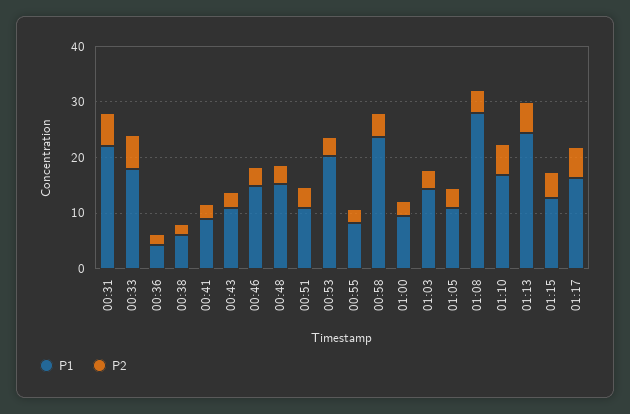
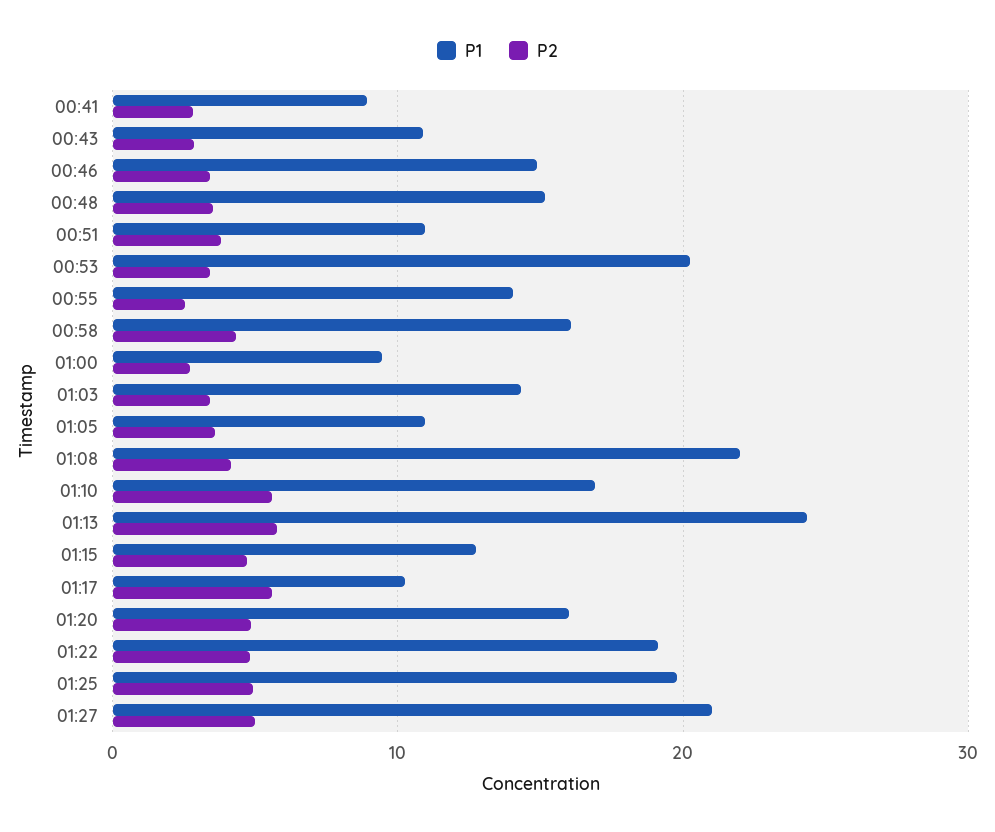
P1, 00:31: 22 -> none
P2, 00:31: 6 -> none
P1, 00:33: 18 -> none
P2, 00:33: 6 -> none
P1, 00:36: 4 -> none
P2, 00:36: 2 -> none
P1, 00:38: 6 -> none
P2, 00:38: 2 -> none
P1, 00:55: 8 -> 14
P1, 00:58: 24 -> 16
P1, 01:08: 28 -> 22
P1, 01:17: 16 -> 10
P1, 01:20: none -> 16
P2, 01:20: none -> 5
P1, 01:22: none -> 19
P2, 01:22: none -> 5
P1, 01:25: none -> 20
P2, 01:25: none -> 5
P1, 01:27: none -> 21
P2, 01:27: none -> 5

